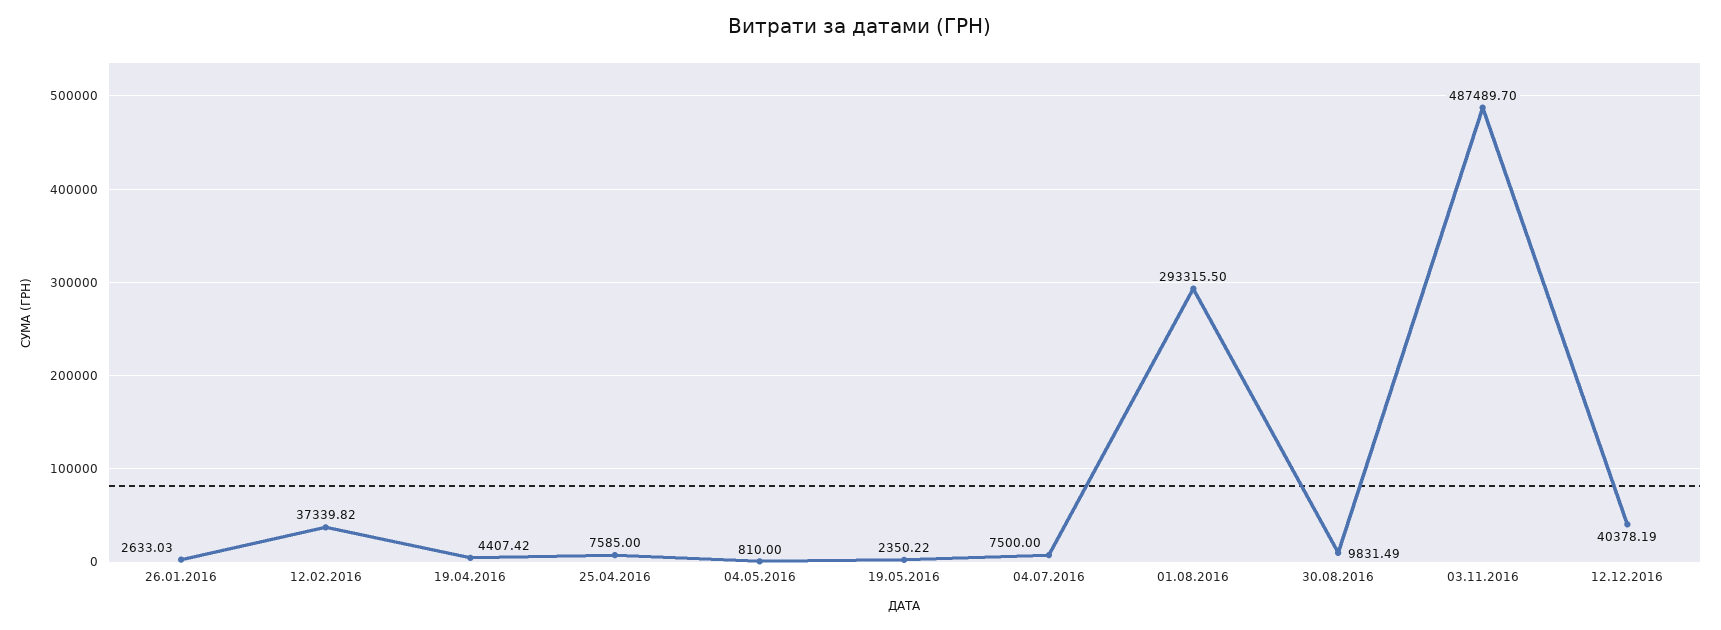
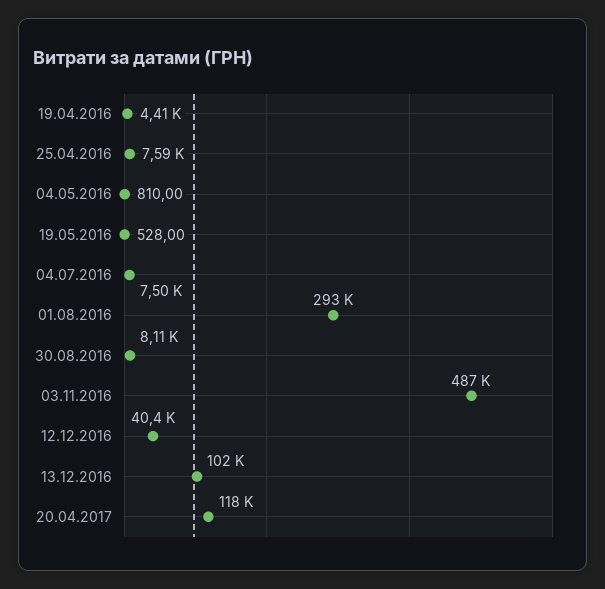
26.01.2016: 2633.03 -> none
12.02.2016: 37339.82 -> none
19.05.2016: 2350.22 -> 528
30.08.2016: 9831.49 -> 8110
13.12.2016: none -> 102000
20.04.2017: none -> 118000

